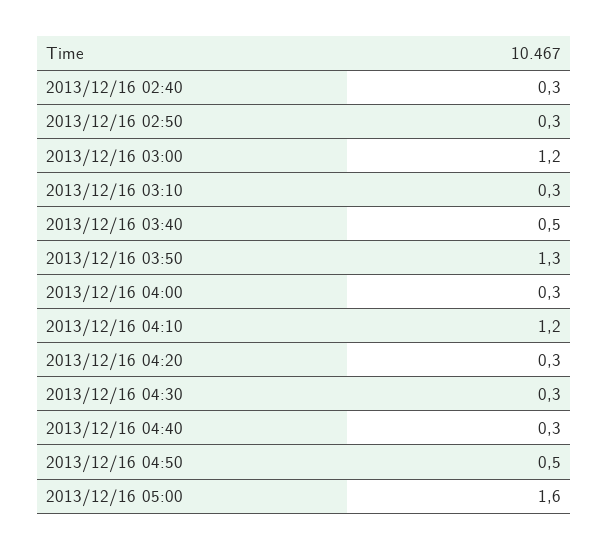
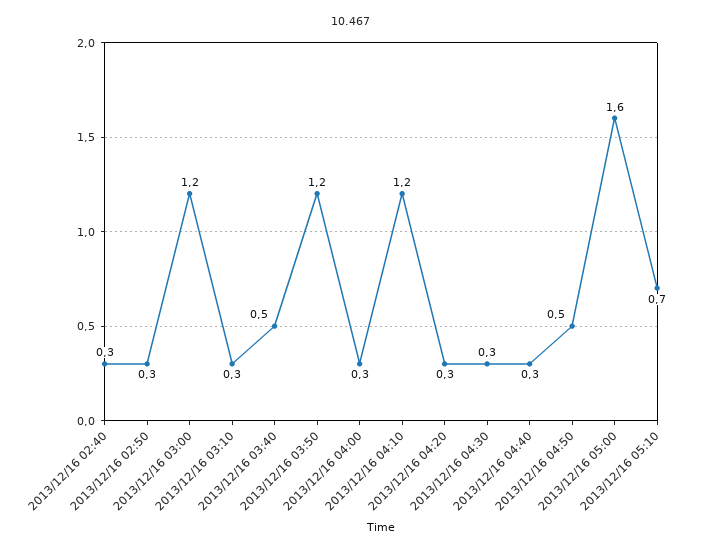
2013/12/16 03:50: 1.3 -> 1.2
2013/12/16 05:10: none -> 0.7

